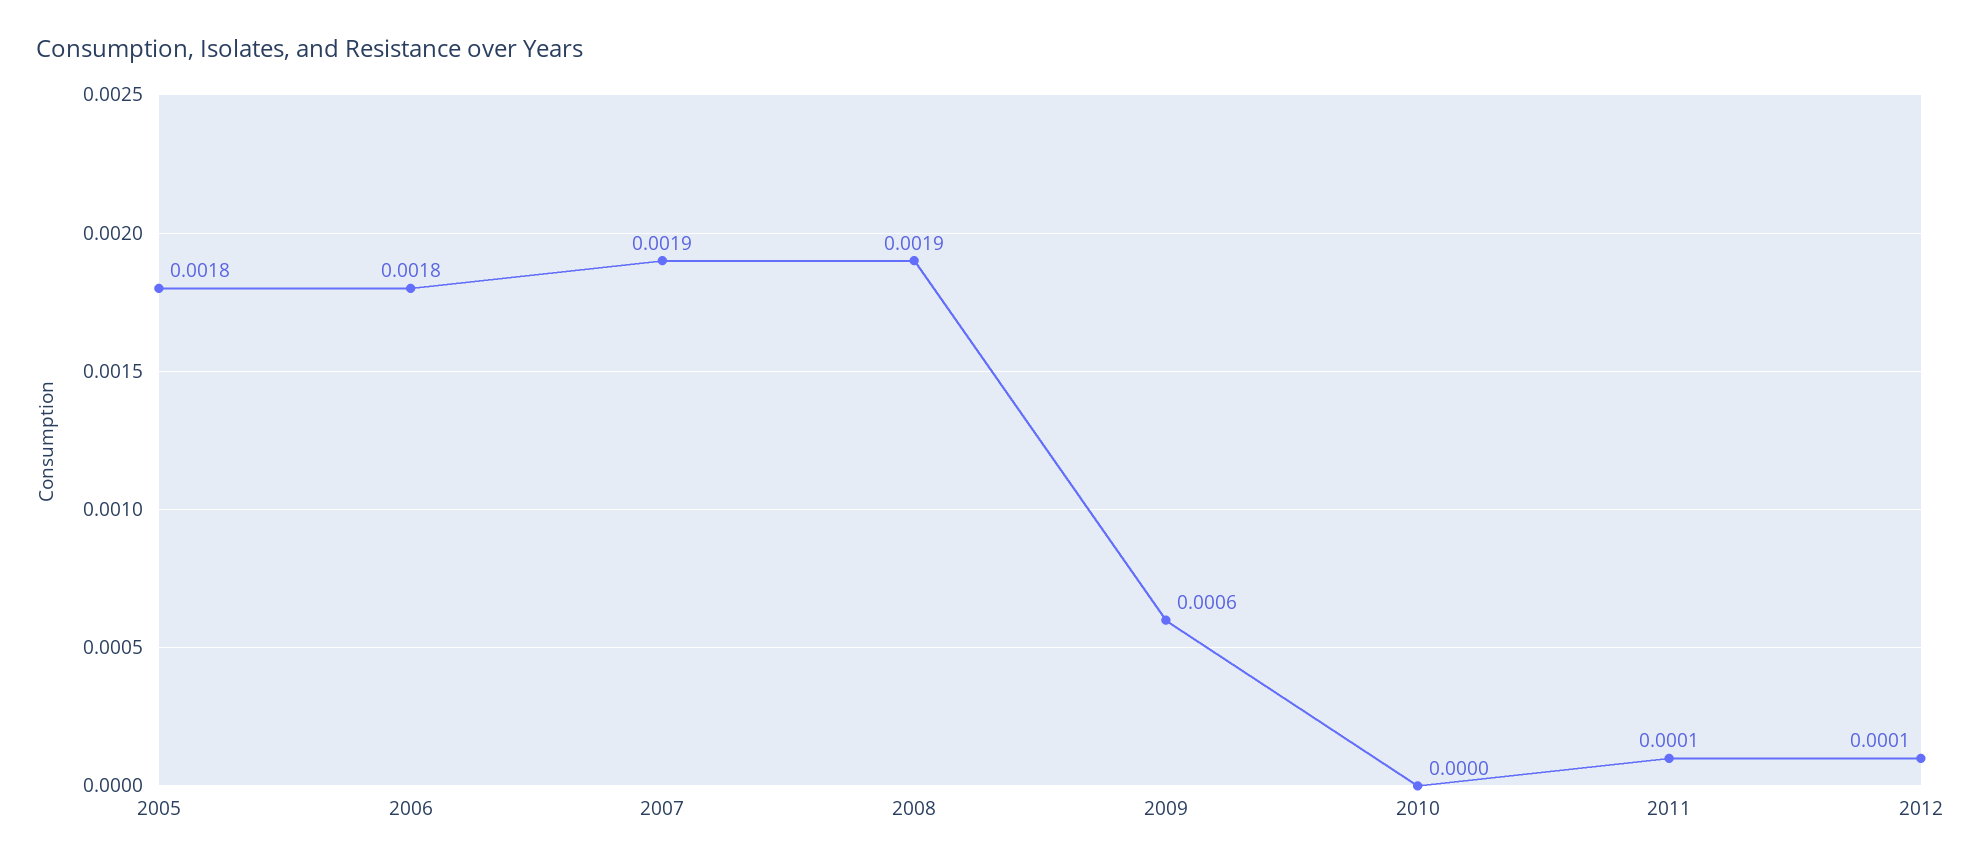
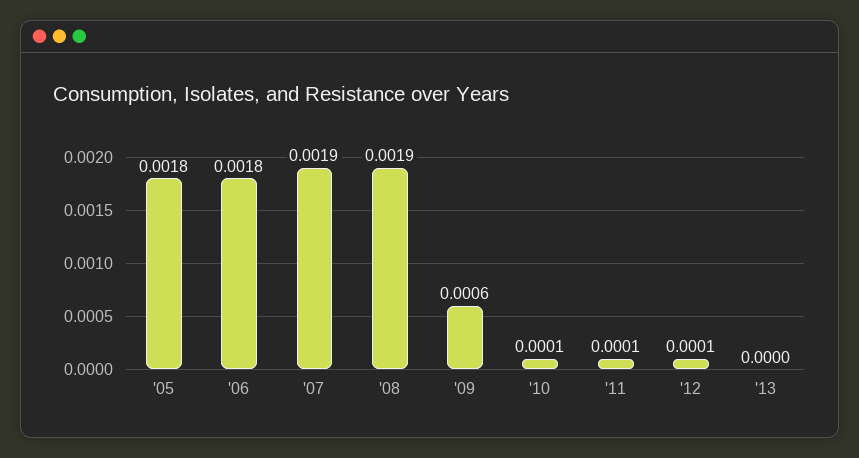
2010: 0 -> 0.0001
'13: none -> 0

